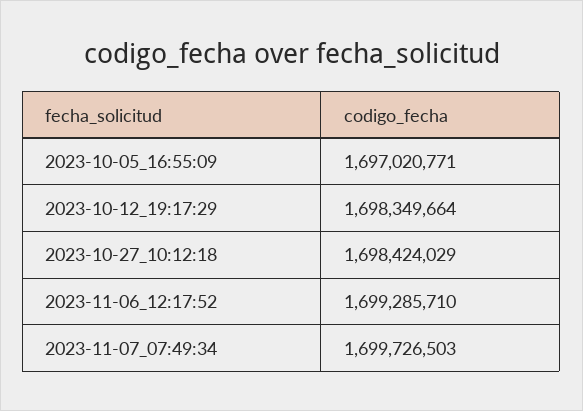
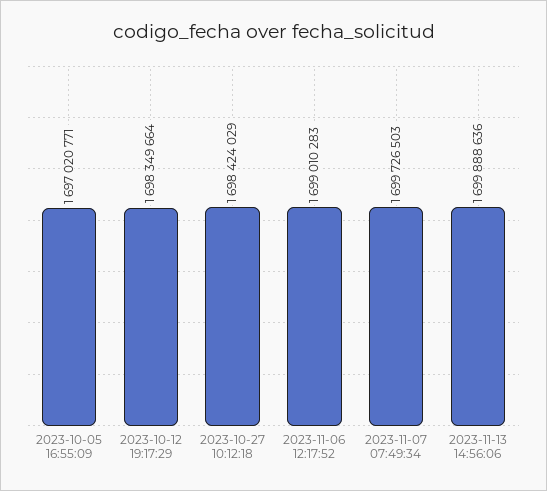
2023-11-06_12:17:52: 1699285710 -> 1699010283
2023-11-13 14:56:06: none -> 1699888636

